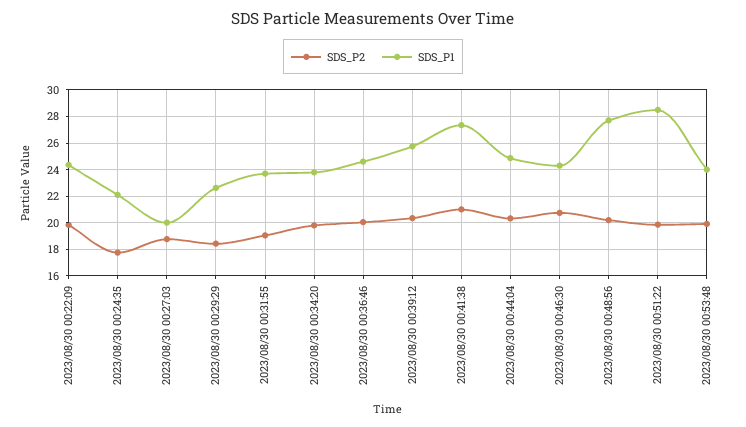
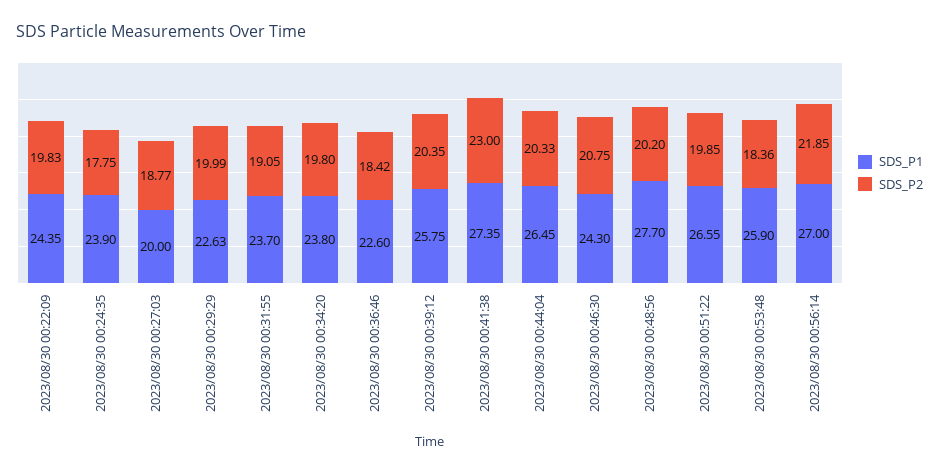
SDS_P1, 2023/08/30 00:24:35: 22 -> 23.9
SDS_P2, 2023/08/30 00:29:29: 18.5 -> 19.99
SDS_P2, 2023/08/30 00:36:46: 20 -> 18.42
SDS_P1, 2023/08/30 00:36:46: 24.5 -> 22.6
SDS_P2, 2023/08/30 00:41:38: 21 -> 23
SDS_P1, 2023/08/30 00:44:04: 25 -> 26.45
SDS_P1, 2023/08/30 00:51:22: 28.5 -> 26.55
SDS_P2, 2023/08/30 00:53:48: 20 -> 18.36
SDS_P1, 2023/08/30 00:53:48: 24 -> 25.9
SDS_P1, 2023/08/30 00:56:14: none -> 27
SDS_P2, 2023/08/30 00:56:14: none -> 21.85

